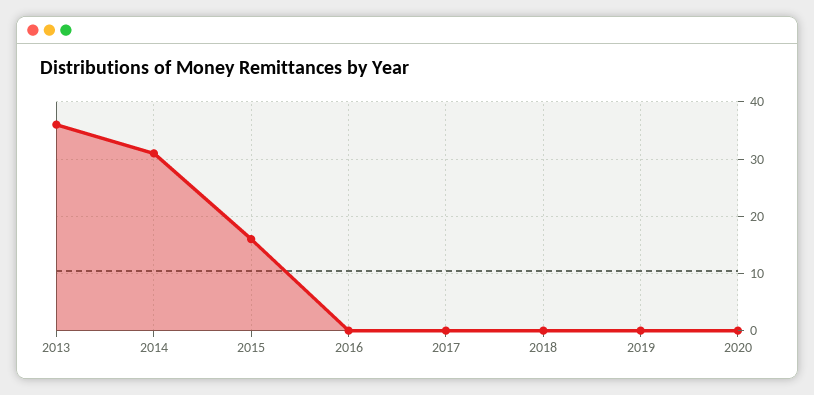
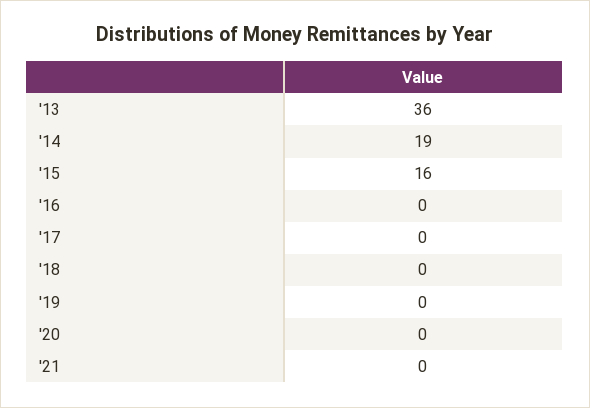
2014: 30 -> 19
'21: none -> 0

